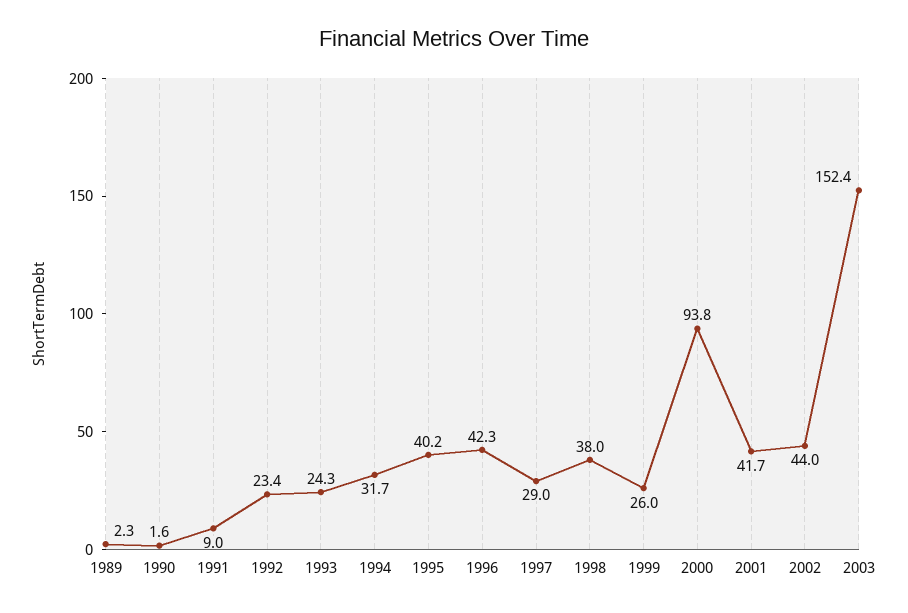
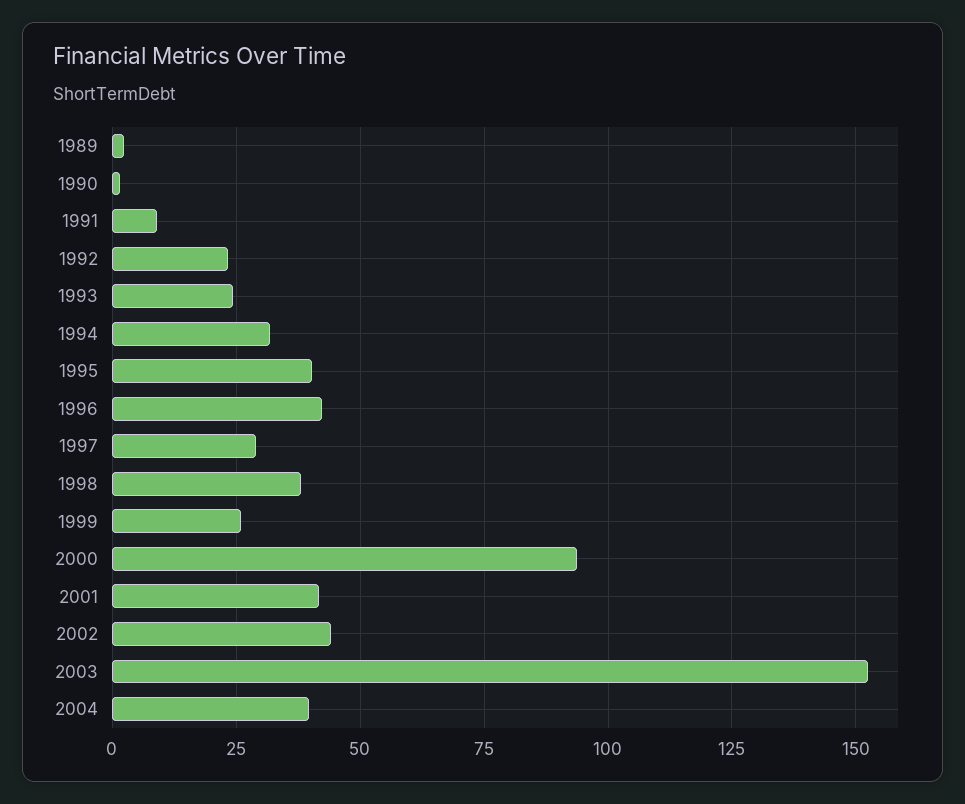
2004: none -> 40

